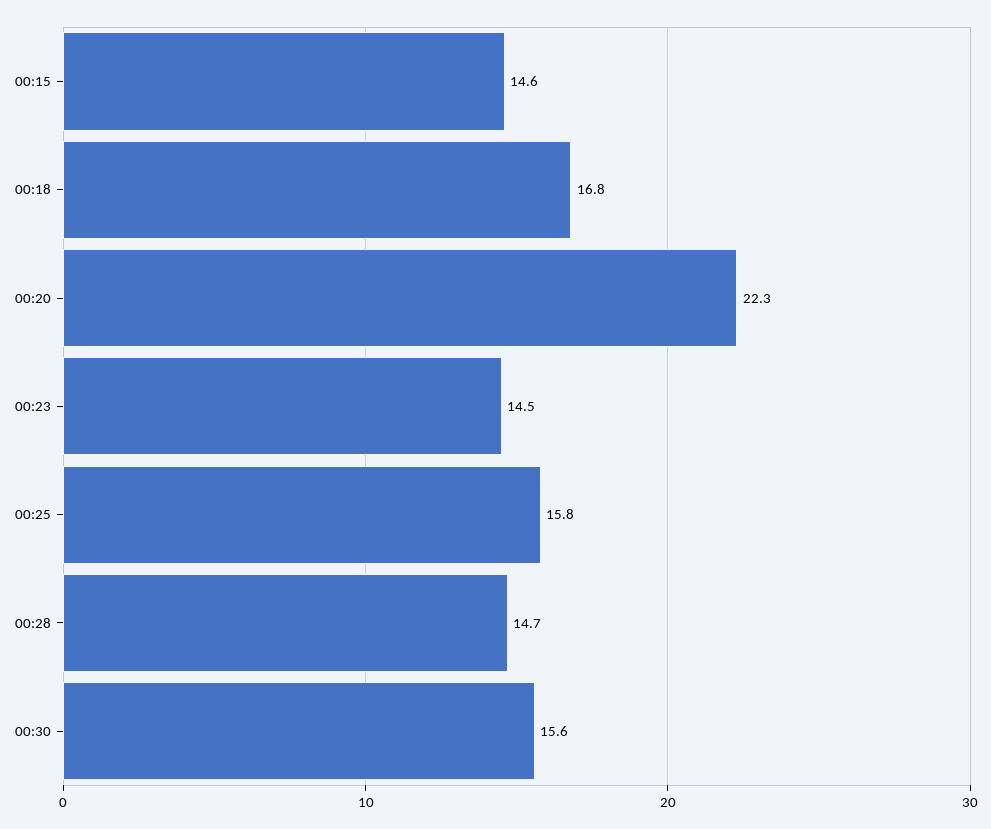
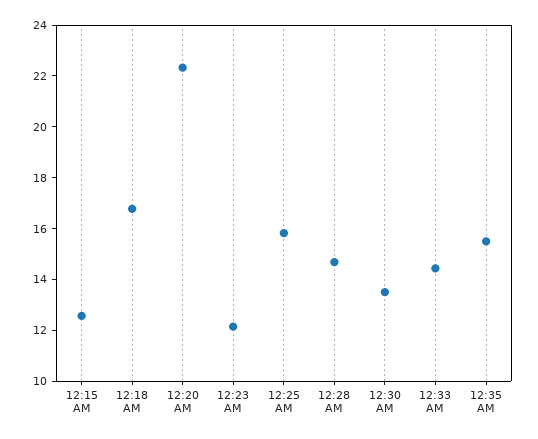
00:15: 14.6 -> 12.5
00:23: 14.5 -> 12
00:30: 15.6 -> 13.5
12:33 AM: none -> 14.5
12:35 AM: none -> 15.5

